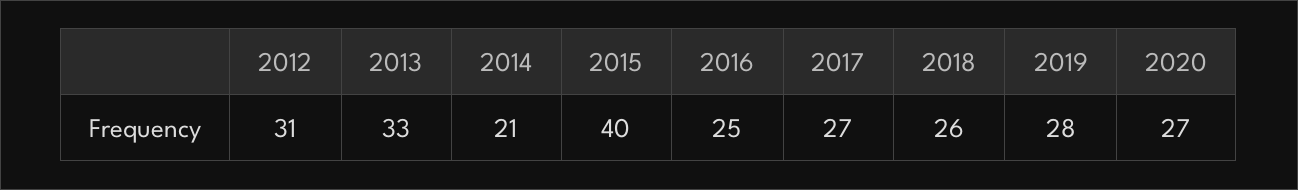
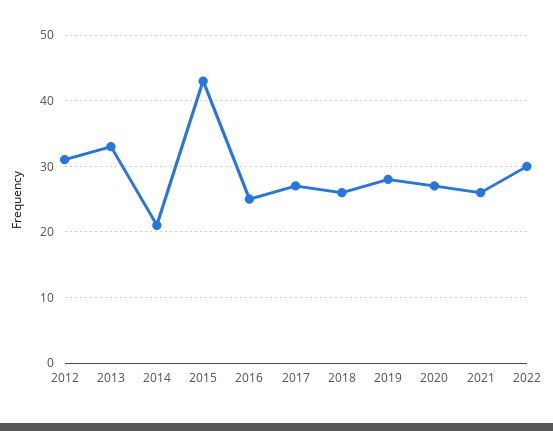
2015: 40 -> 43
2021: none -> 26
2022: none -> 30

